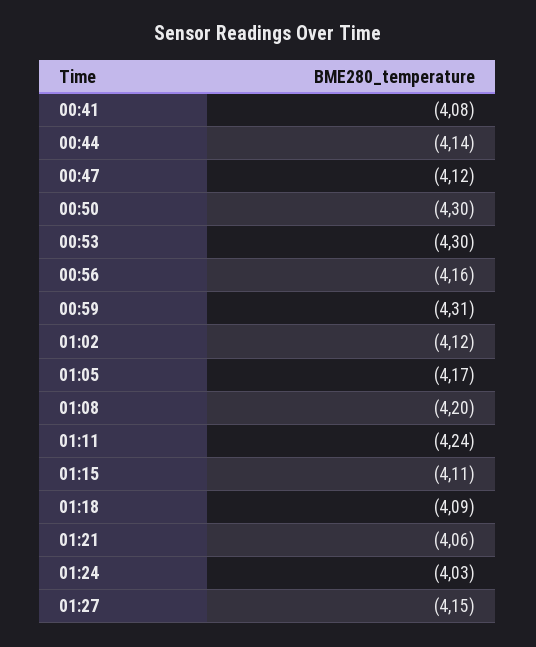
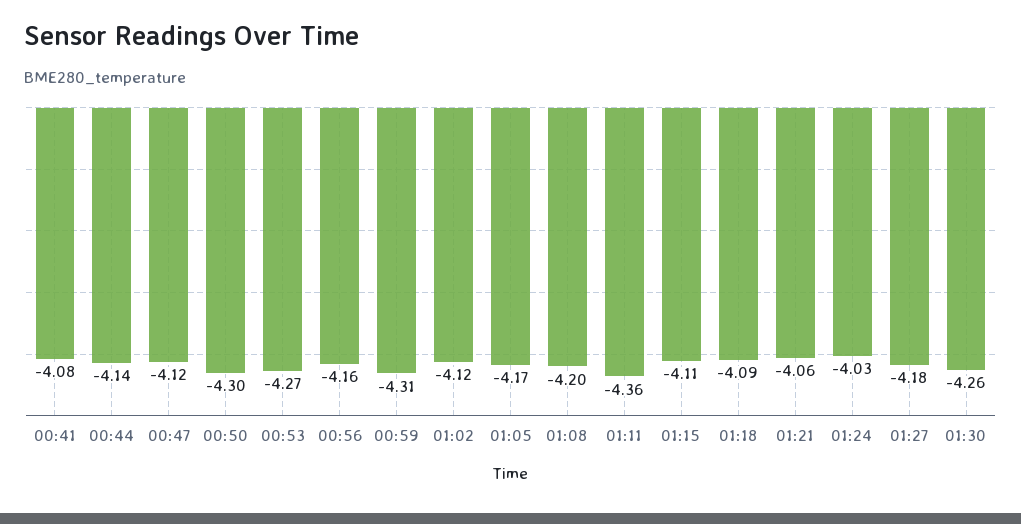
00:53: -4.3 -> -4.27
01:11: -4.24 -> -4.36
01:27: -4.15 -> -4.18
01:30: none -> -4.26

